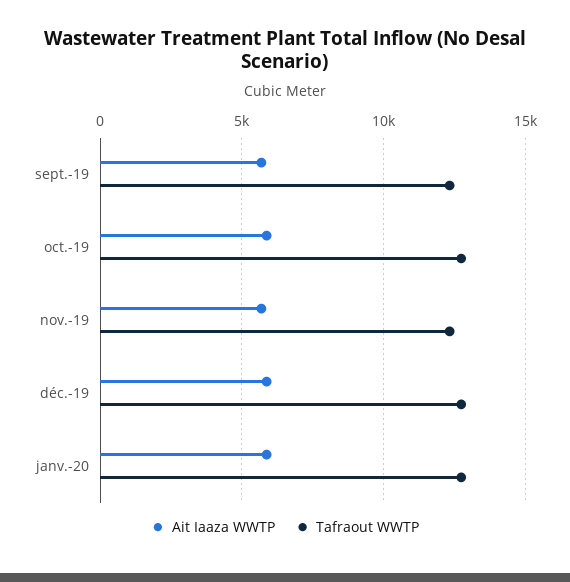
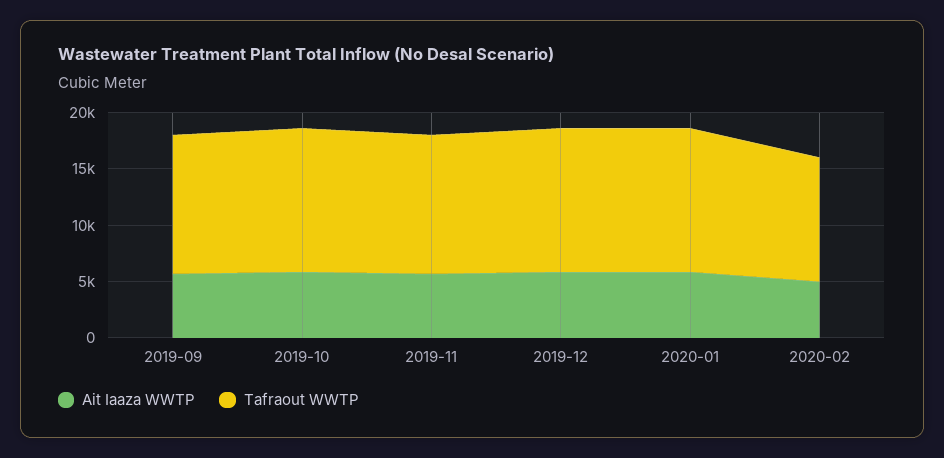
Ait Iaaza WWTP, 2020-02: none -> 5000
Tafraout WWTP, 2020-02: none -> 11000

